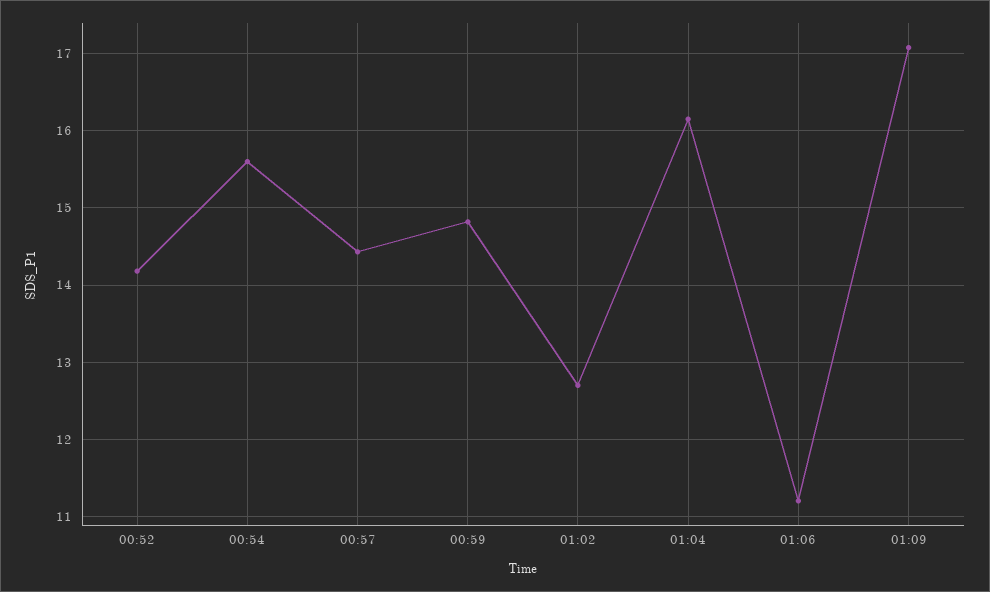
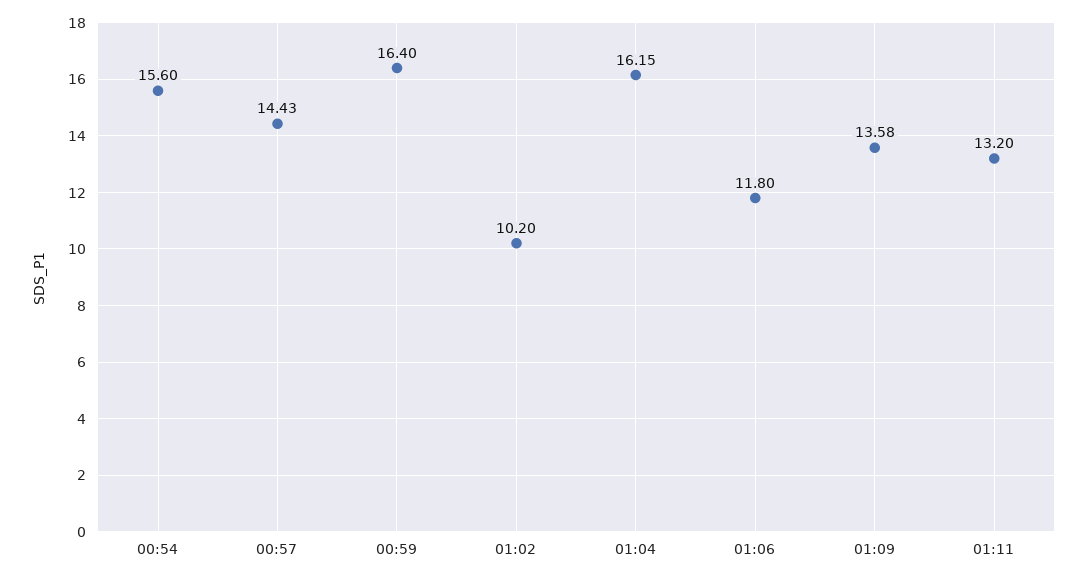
00:52: 14.2 -> none
00:59: 14.8 -> 16.4
01:02: 12.7 -> 10.2
01:06: 11.2 -> 11.8
01:09: 17.1 -> 13.58
01:11: none -> 13.2

